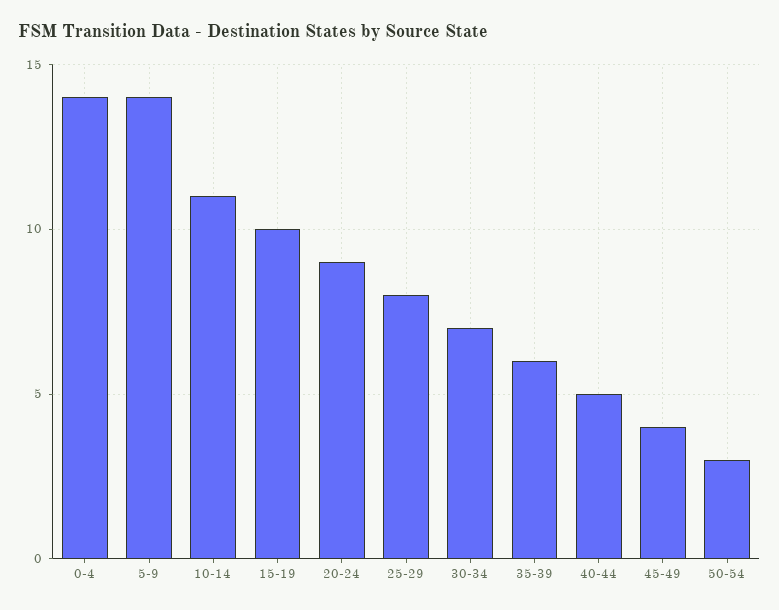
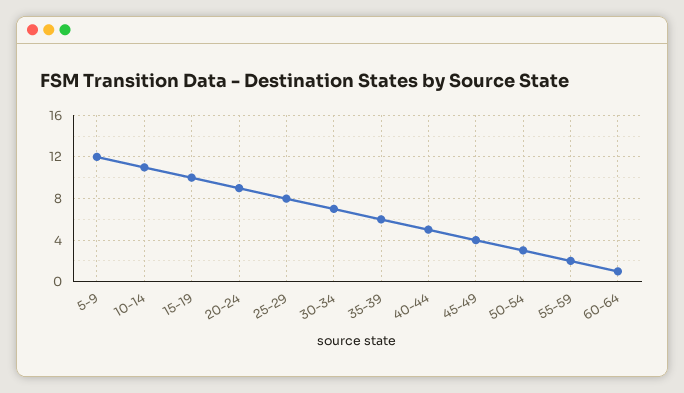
0-4: 14 -> none
5-9: 14 -> 12
55-59: none -> 2
60-64: none -> 1

